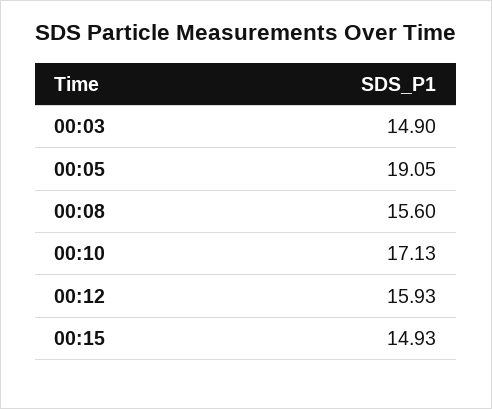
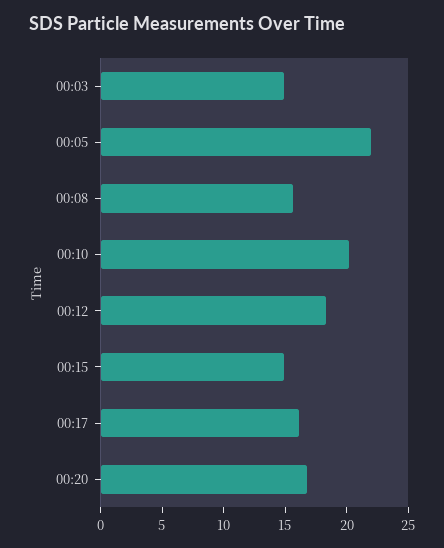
00:05: 19.05 -> 22
00:10: 17.13 -> 20
00:12: 15.93 -> 18
00:17: none -> 16
00:20: none -> 17

